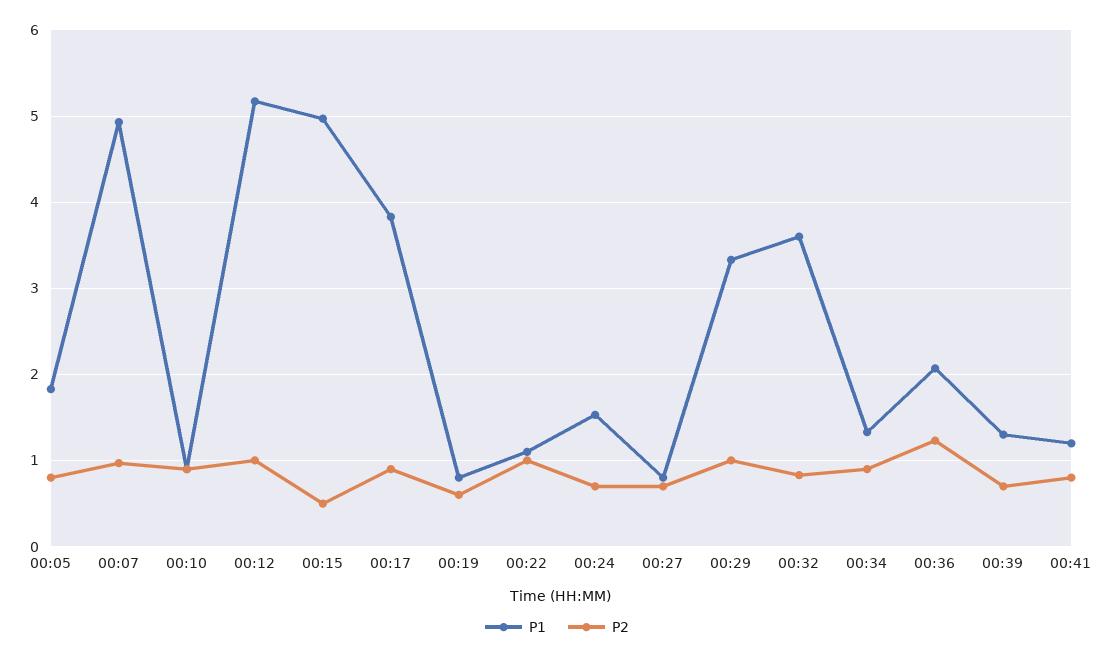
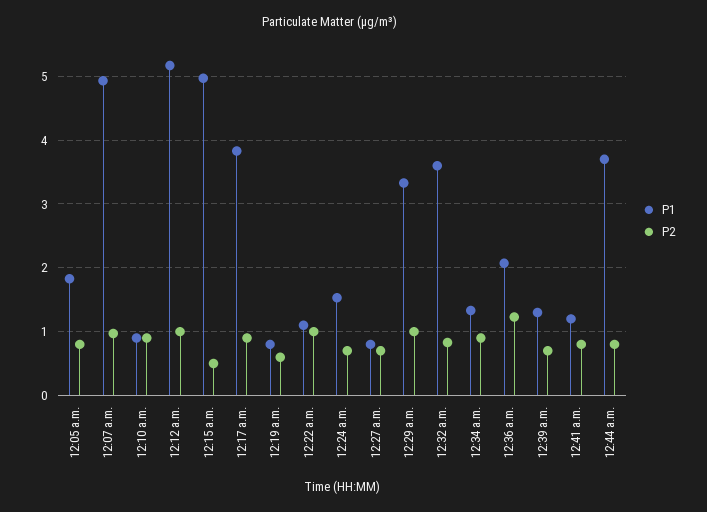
P1, 12:44 a.m.: none -> 3.7
P2, 12:44 a.m.: none -> 0.8

